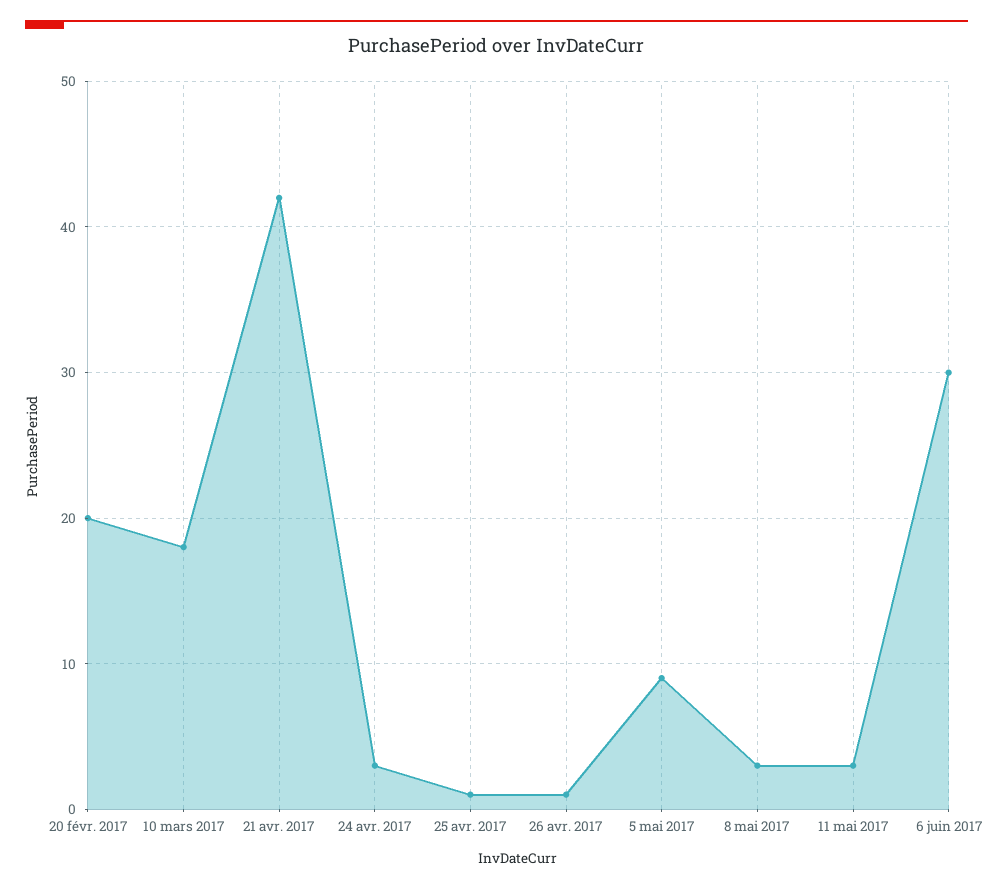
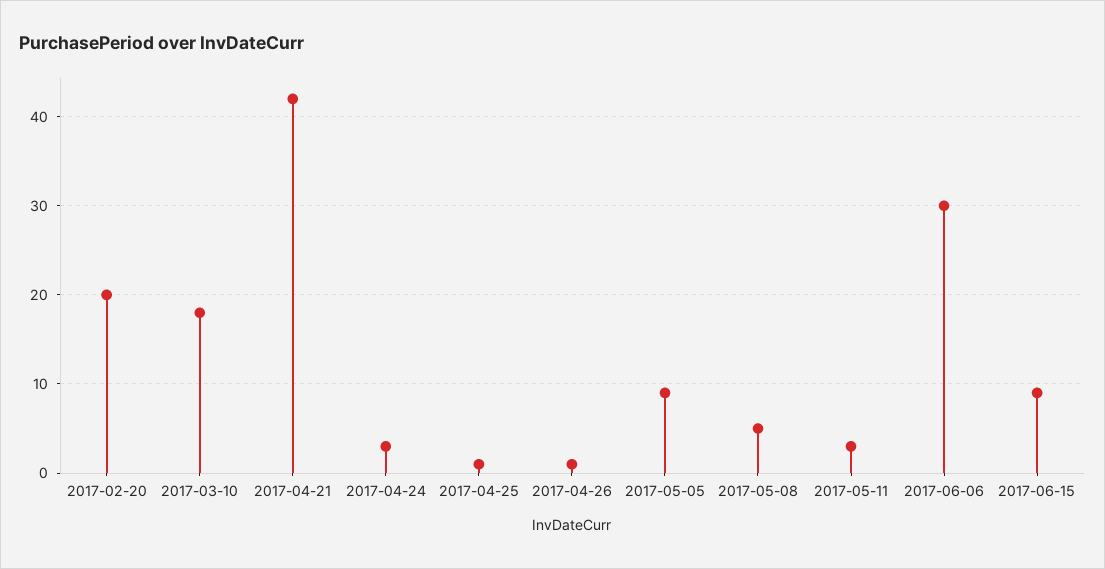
8 mai 2017: 3 -> 5
2017-06-15: none -> 9

